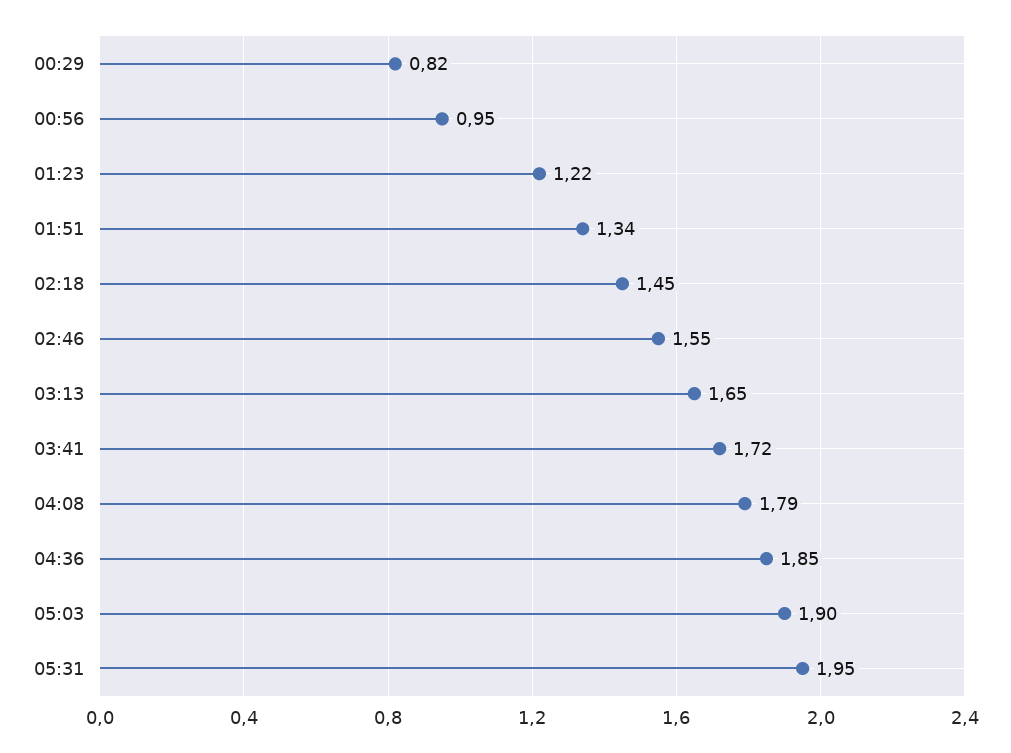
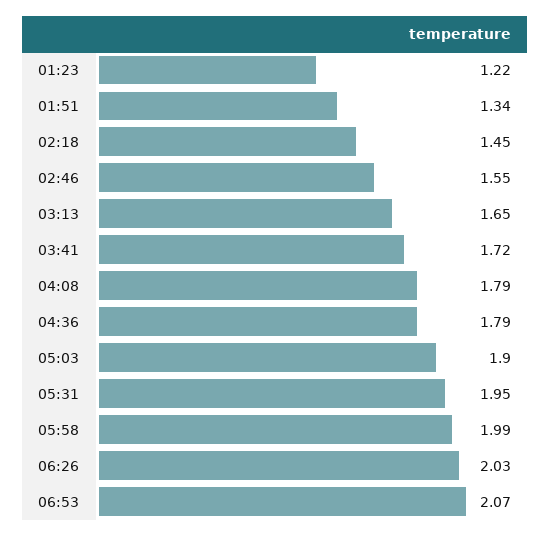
00:29: 0.82 -> none
00:56: 0.95 -> none
04:36: 1.85 -> 1.79
05:58: none -> 1.99
06:26: none -> 2.03
06:53: none -> 2.07

